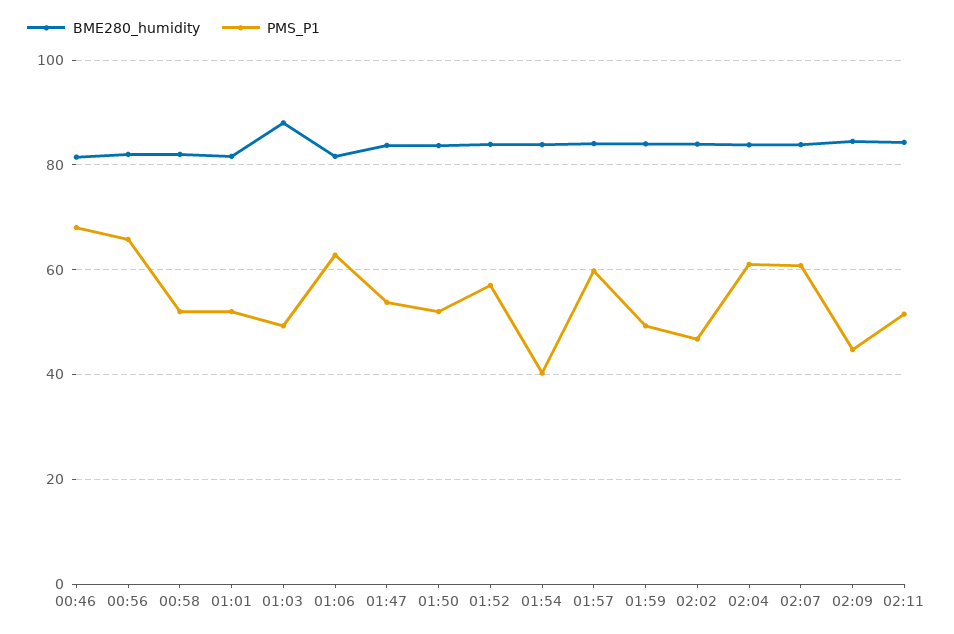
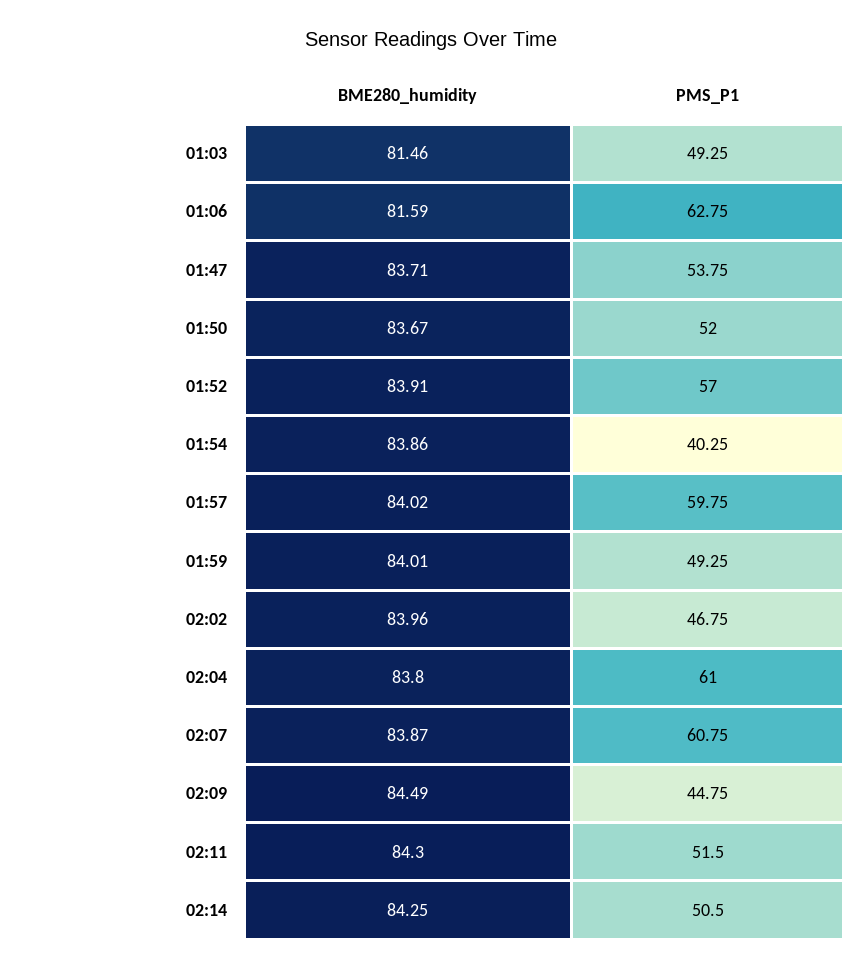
BME280_humidity, 00:46: 82 -> none
PMS_P1, 00:46: 68 -> none
BME280_humidity, 00:56: 82 -> none
PMS_P1, 00:56: 66 -> none
BME280_humidity, 00:58: 82 -> none
PMS_P1, 00:58: 52 -> none
BME280_humidity, 01:01: 82 -> none
PMS_P1, 01:01: 52 -> none
BME280_humidity, 01:03: 88 -> 81.46
BME280_humidity, 02:14: none -> 84.25
PMS_P1, 02:14: none -> 50.5

